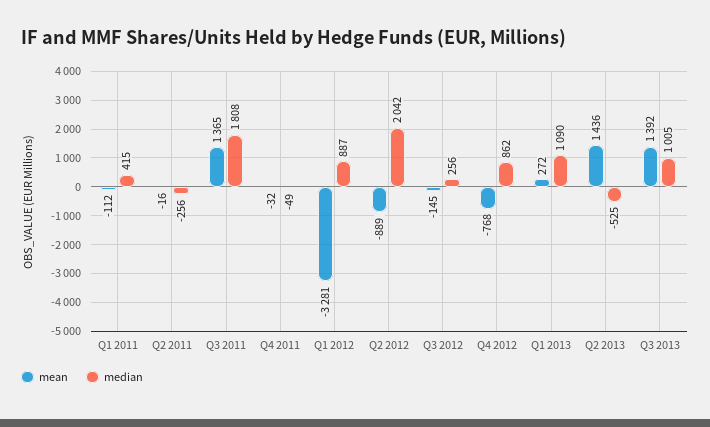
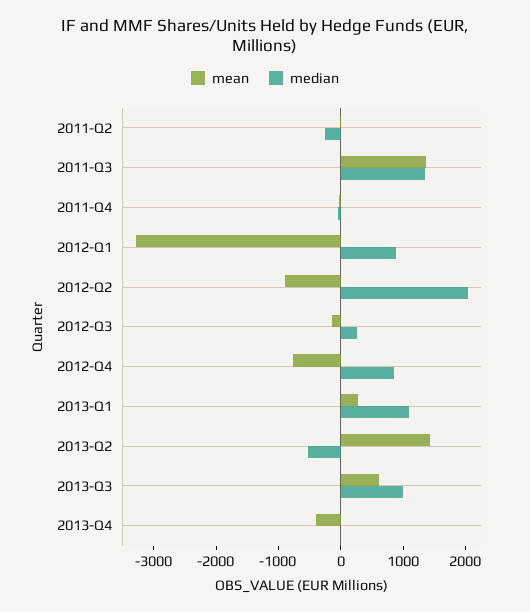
mean, Q1 2011: -112 -> none
median, Q1 2011: 415 -> none
median, Q3 2011: 1808 -> 1400
mean, Q3 2013: 1392 -> 600
mean, 2013-Q4: none -> -400
median, 2013-Q4: none -> 0

